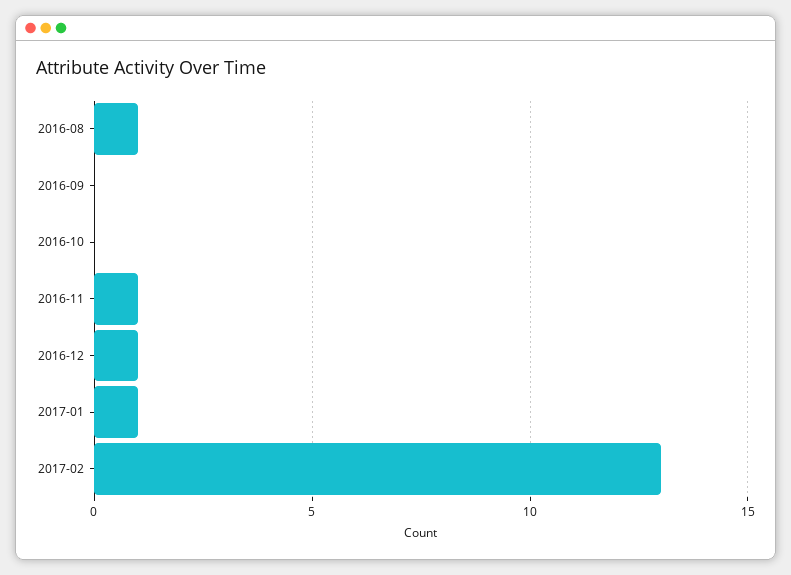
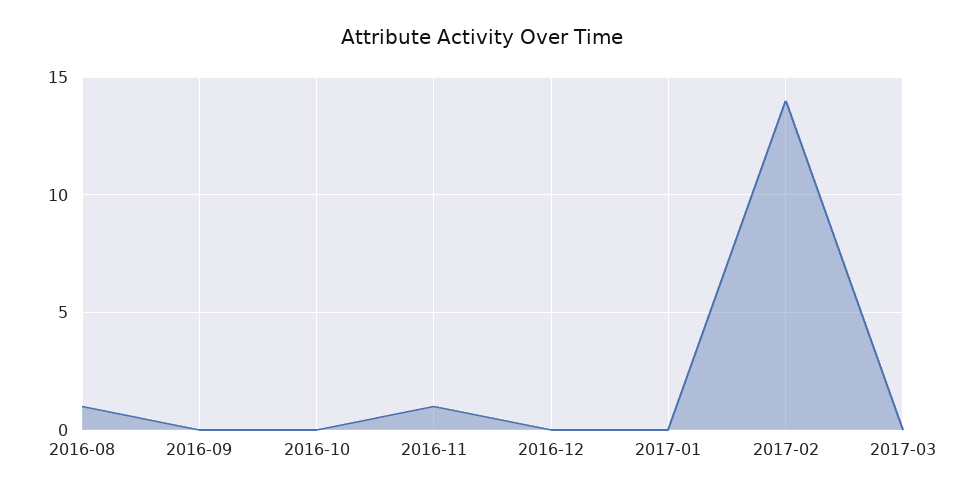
2016-12: 1 -> 0
2017-01: 1 -> 0
2017-02: 13 -> 14
2017-03: none -> 0

